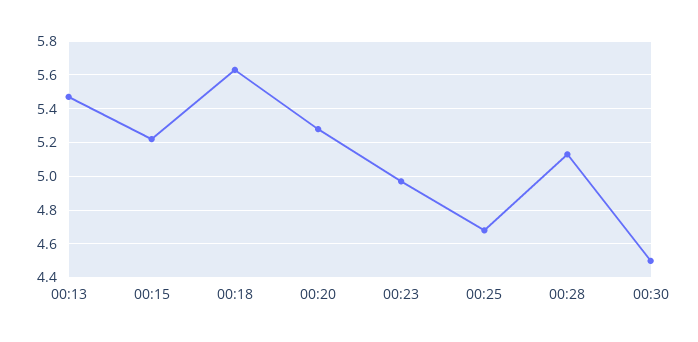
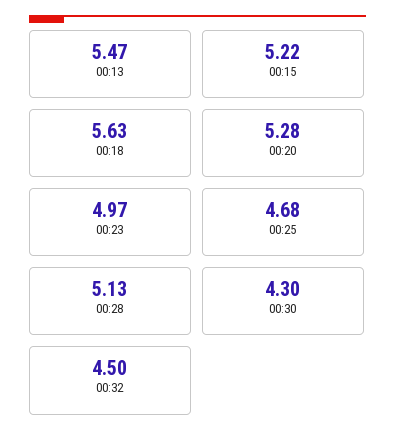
00:30: 4.5 -> 4.3
00:32: none -> 4.5

